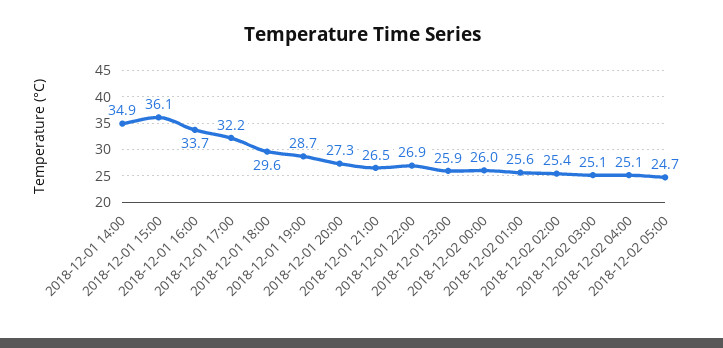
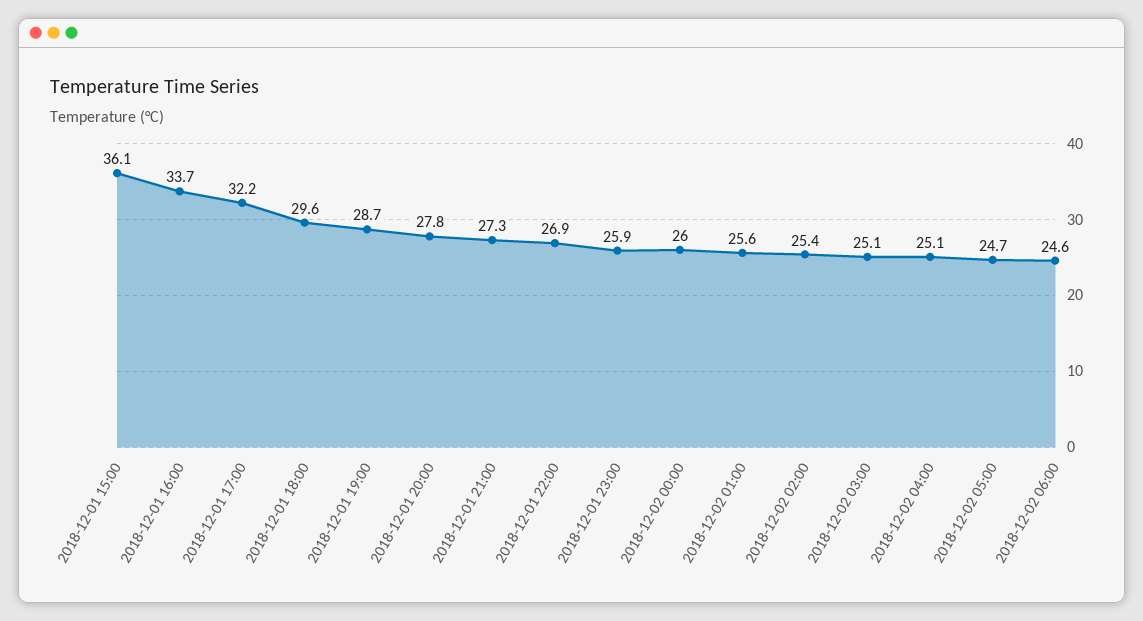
2018-12-01 14:00: 34.9 -> none
2018-12-01 20:00: 27.3 -> 27.8
2018-12-01 21:00: 26.5 -> 27.3
2018-12-02 06:00: none -> 24.6

